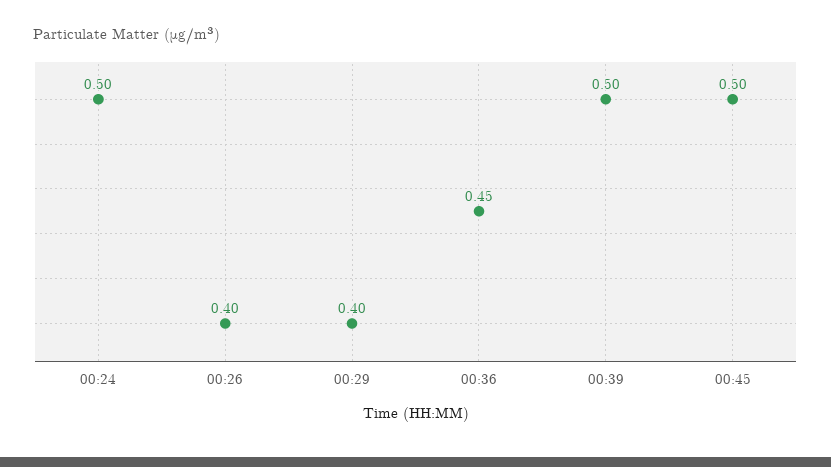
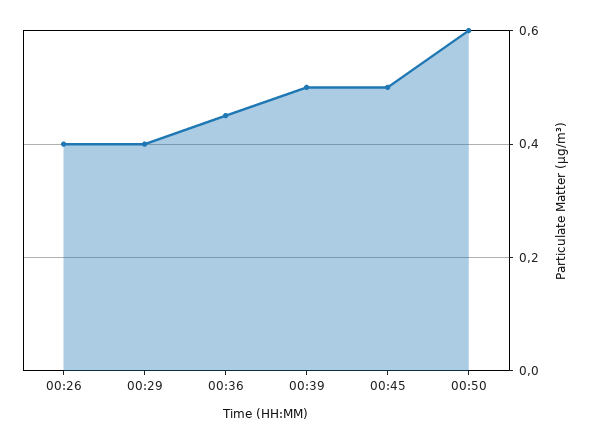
00:24: 0.5 -> none
00:50: none -> 0.6

